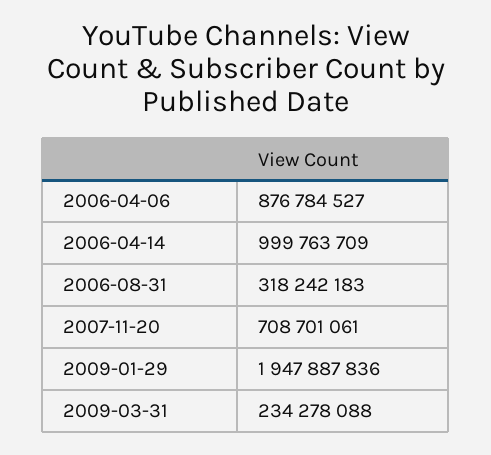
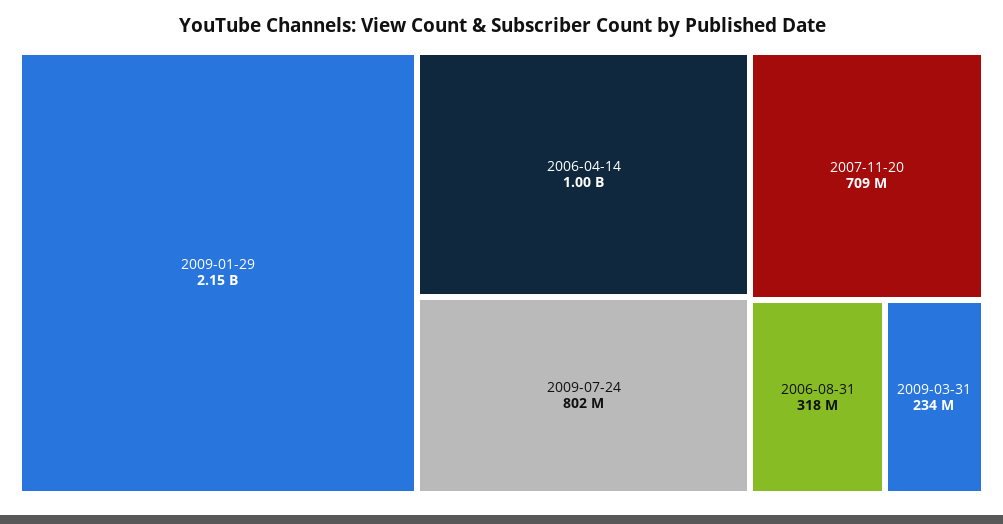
2006-04-06: 876784527 -> none
2009-01-29: 1947887836 -> 2150000000
2009-07-24: none -> 802000000

